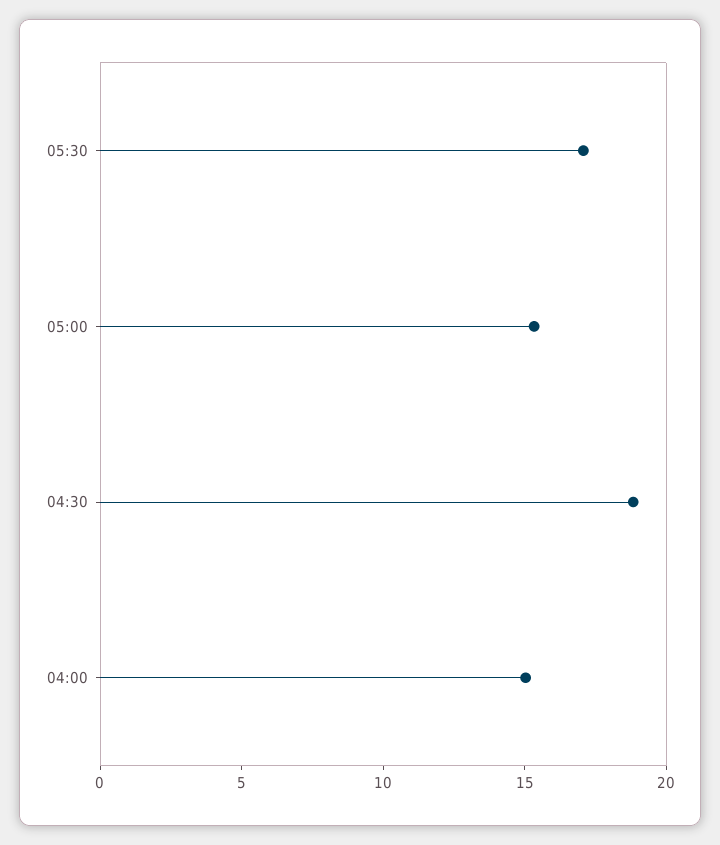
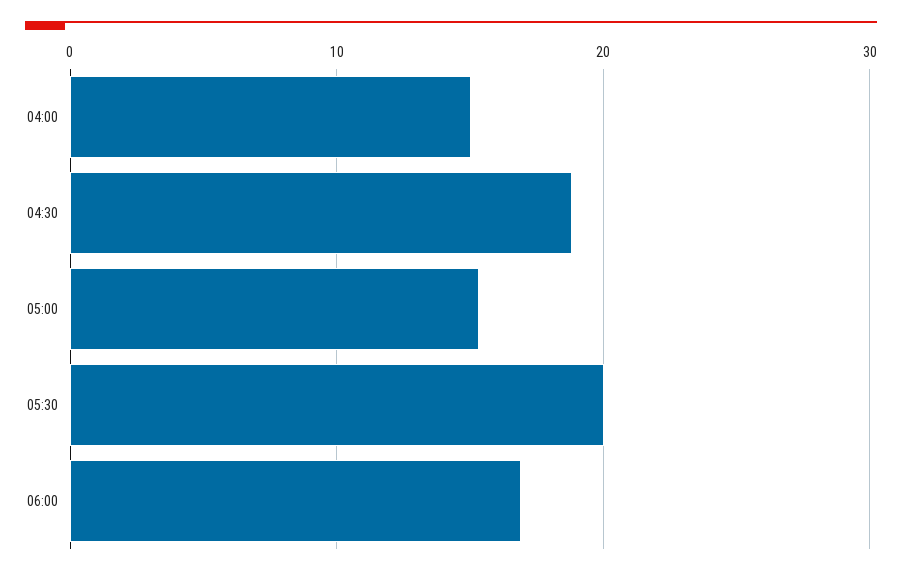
05:30: 17 -> 20
06:00: none -> 17

